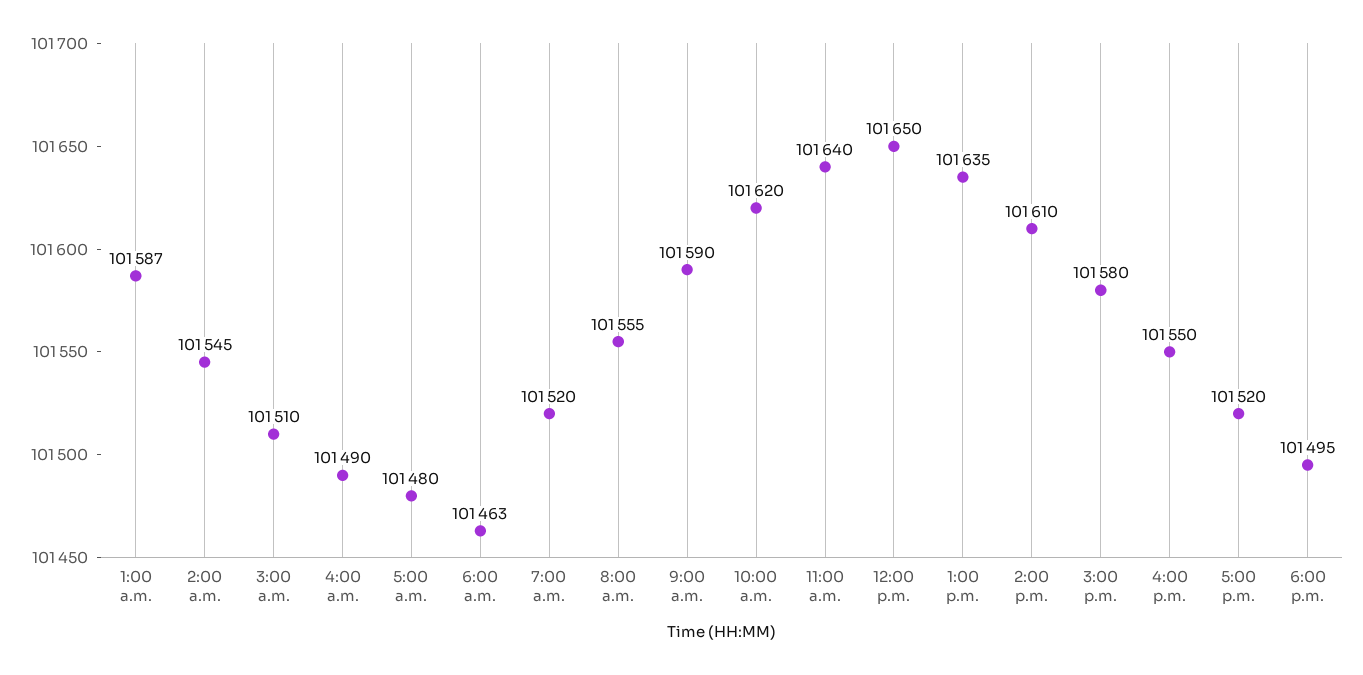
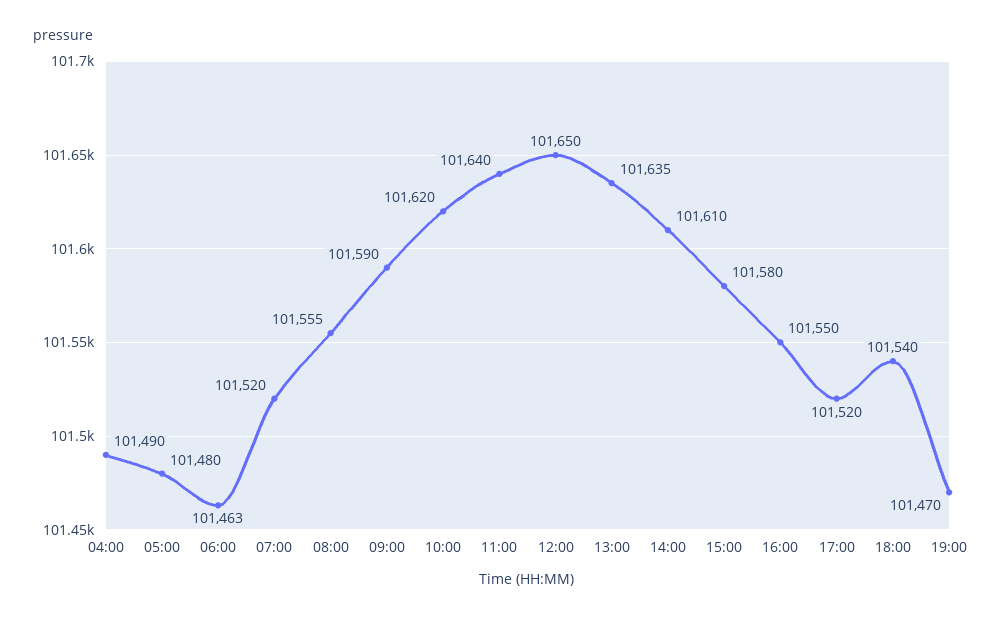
1:00 a.m.: 101587 -> none
2:00 a.m.: 101545 -> none
3:00 a.m.: 101510 -> none
6:00 p.m.: 101495 -> 101540
19:00: none -> 101470

